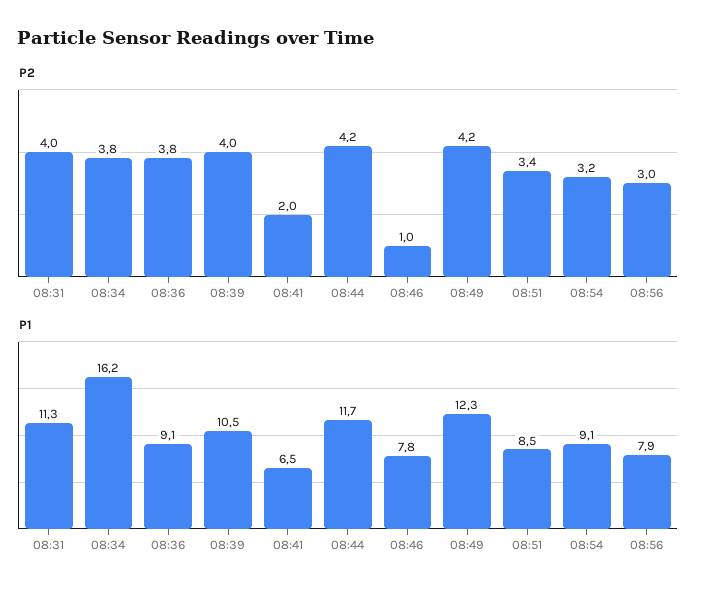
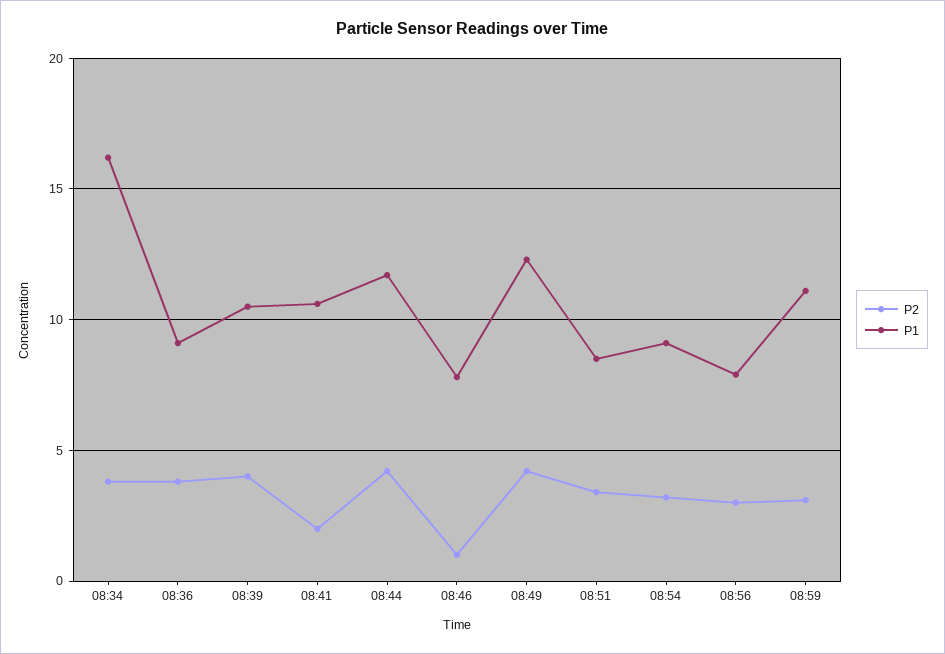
P2, 08:31: 4 -> none
P1, 08:31: 11.3 -> none
P1, 08:41: 6.5 -> 10.5
P2, 08:59: none -> 3
P1, 08:59: none -> 11

